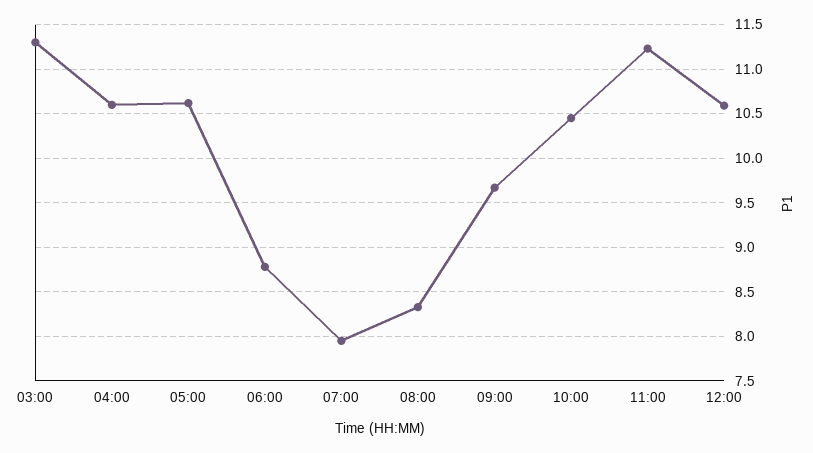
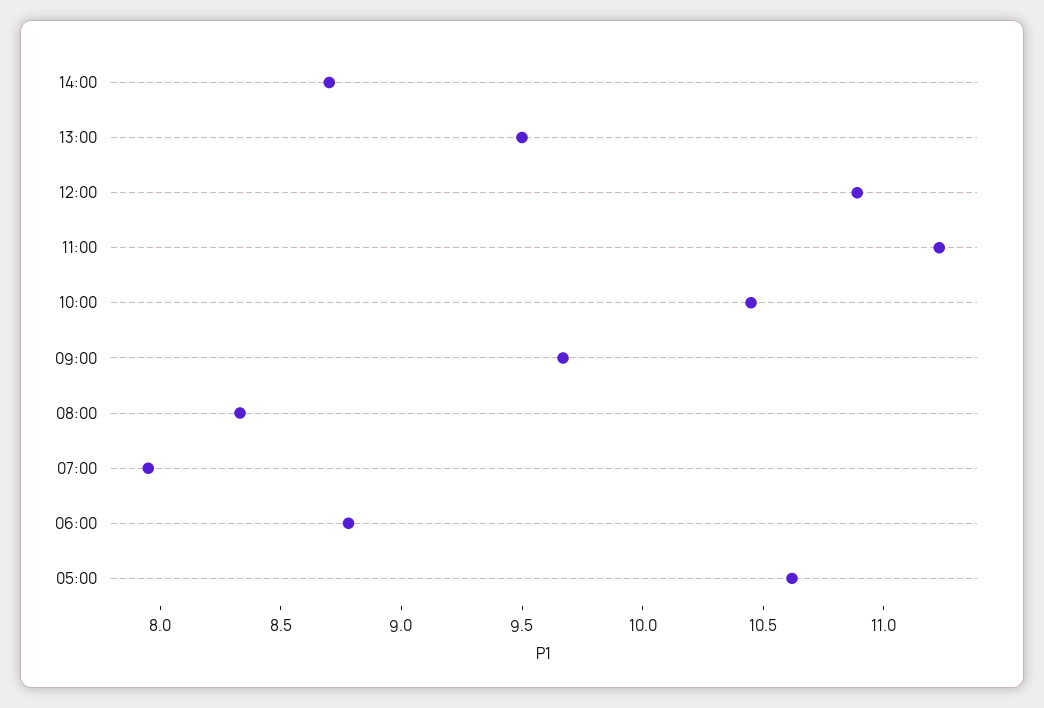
03:00: 11.3 -> none
04:00: 10.6 -> none
12:00: 10.6 -> 10.9
14:00: none -> 8.7
13:00: none -> 9.5

